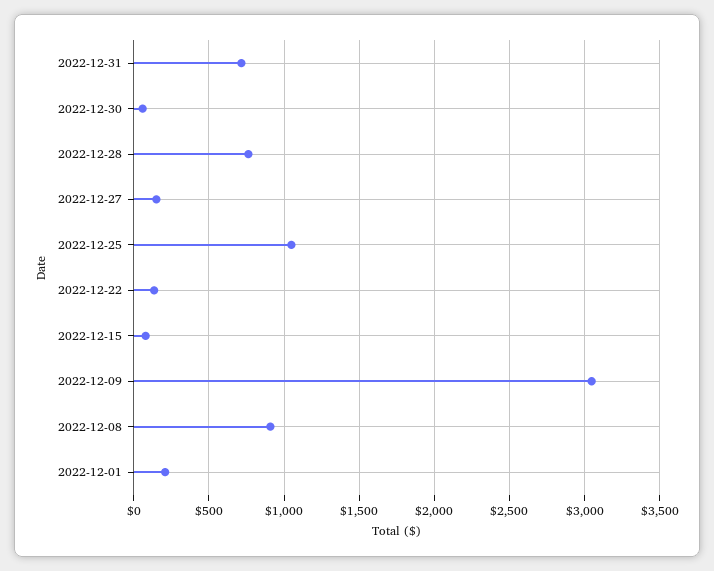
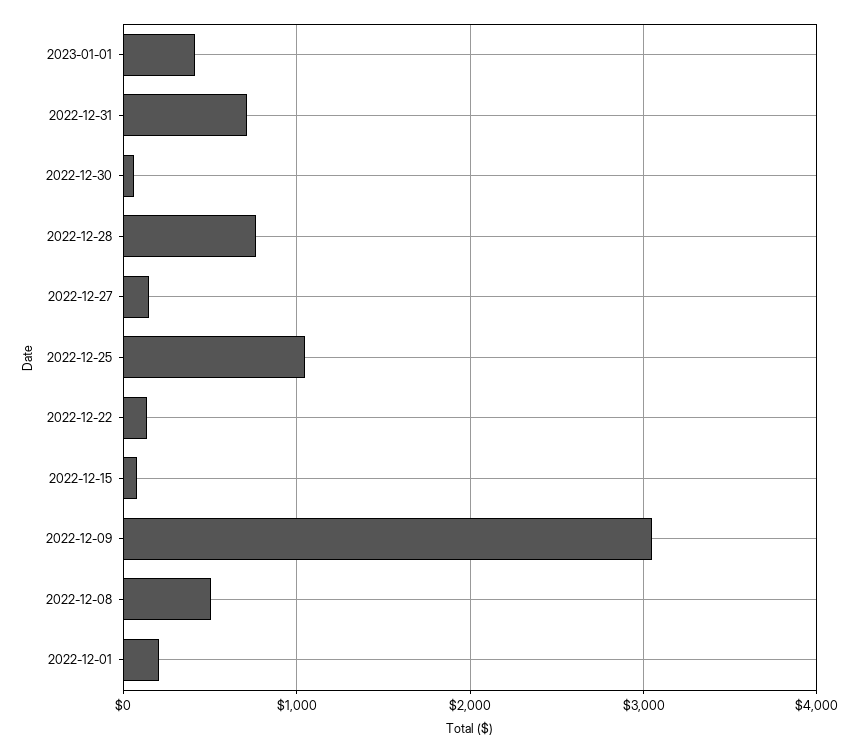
2022-12-08: 900 -> 500
2023-01-01: none -> 400

